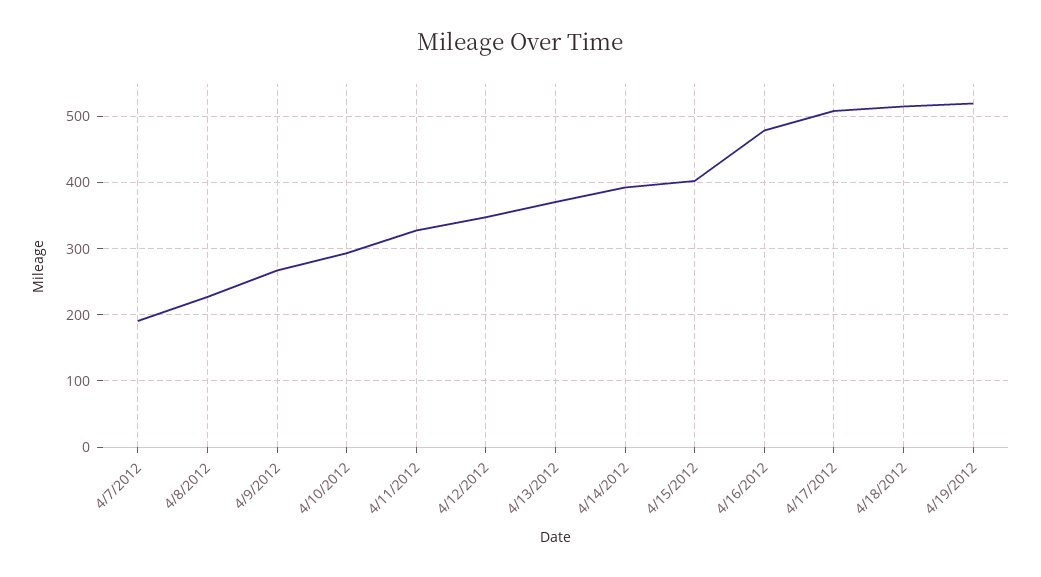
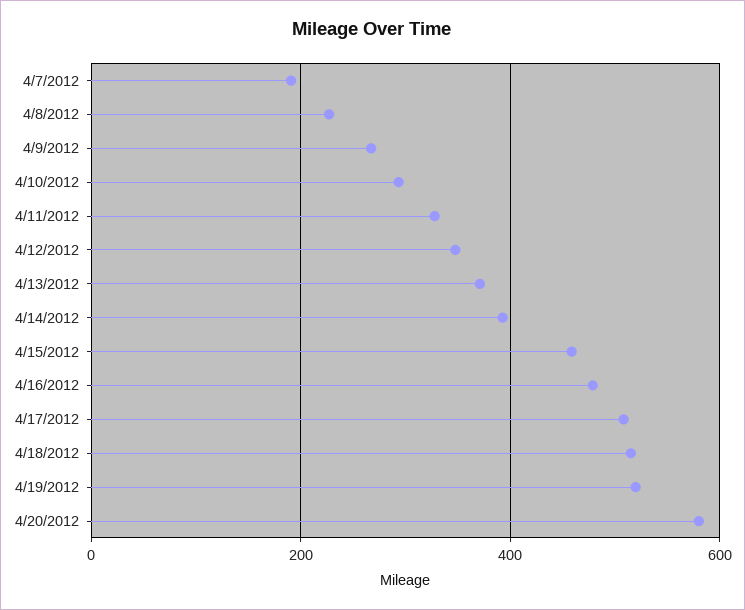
4/15/2012: 400 -> 460
4/20/2012: none -> 580

